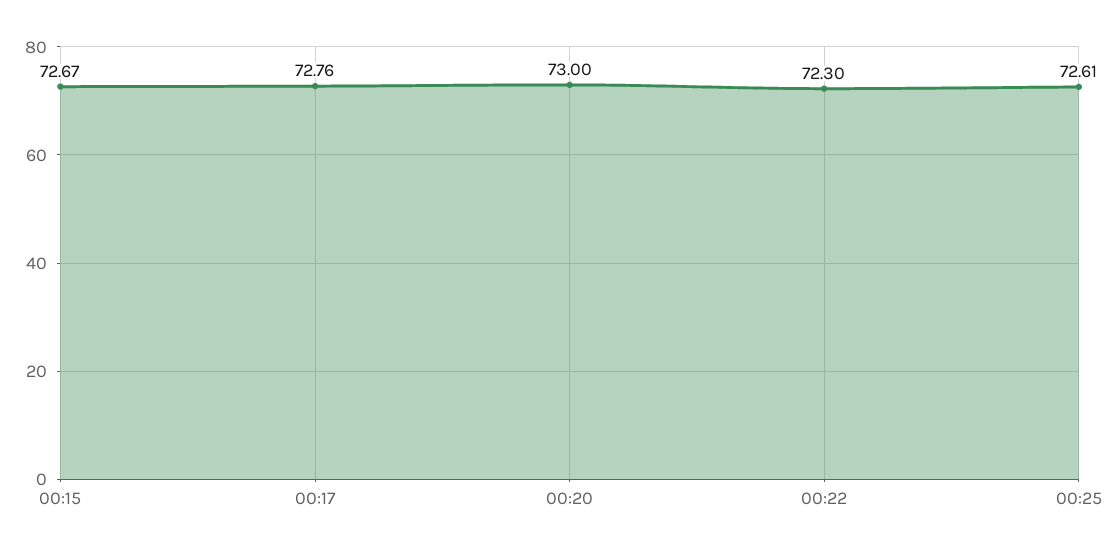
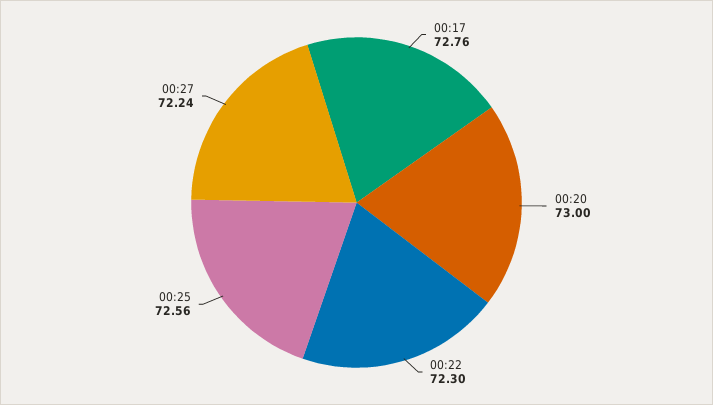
00:15: 72.67 -> none
00:25: 72.61 -> 72.56
00:27: none -> 72.24

